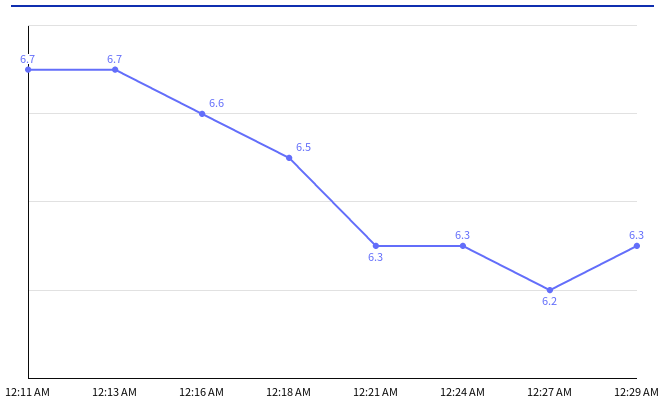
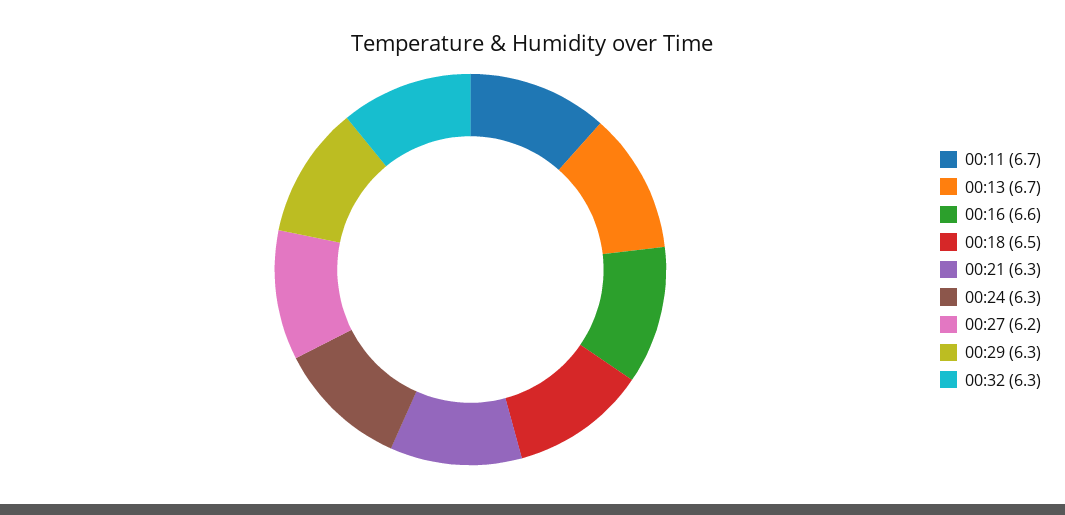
00:32: none -> 6.3

